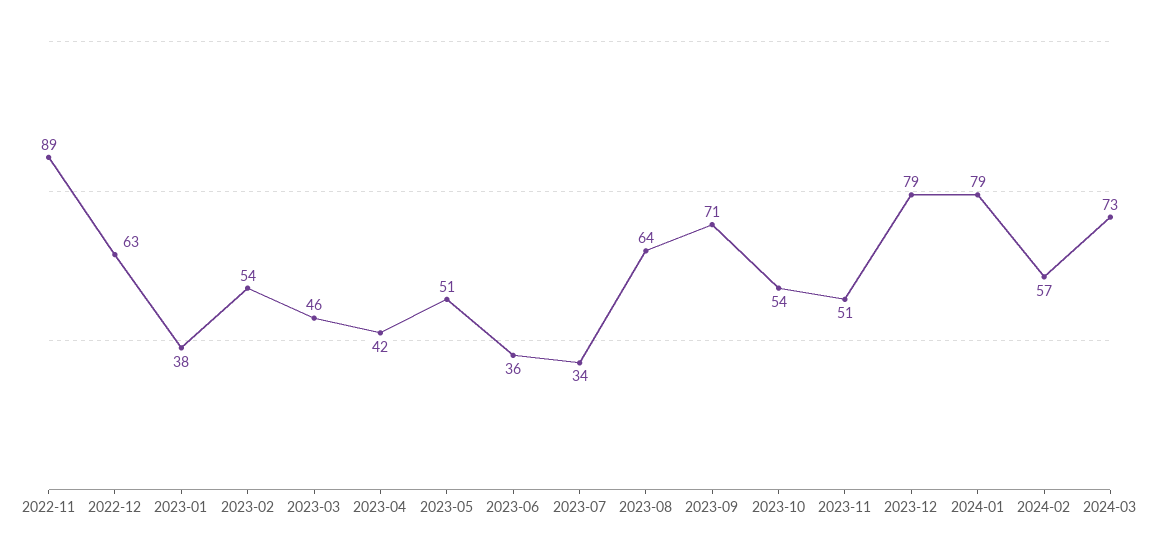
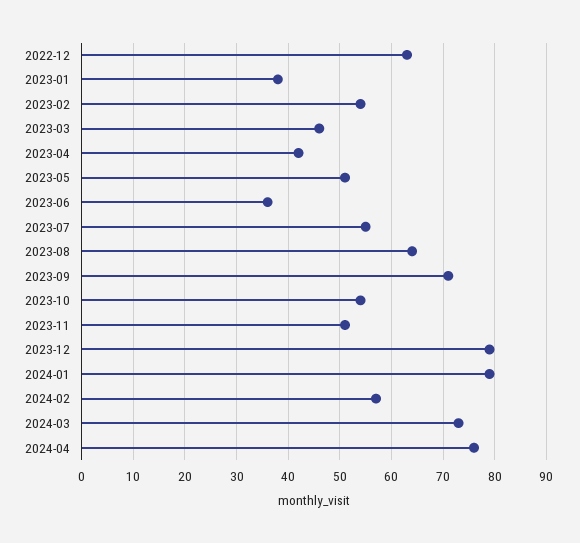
2022-11: 89 -> none
2023-07: 34 -> 55
2024-04: none -> 75

